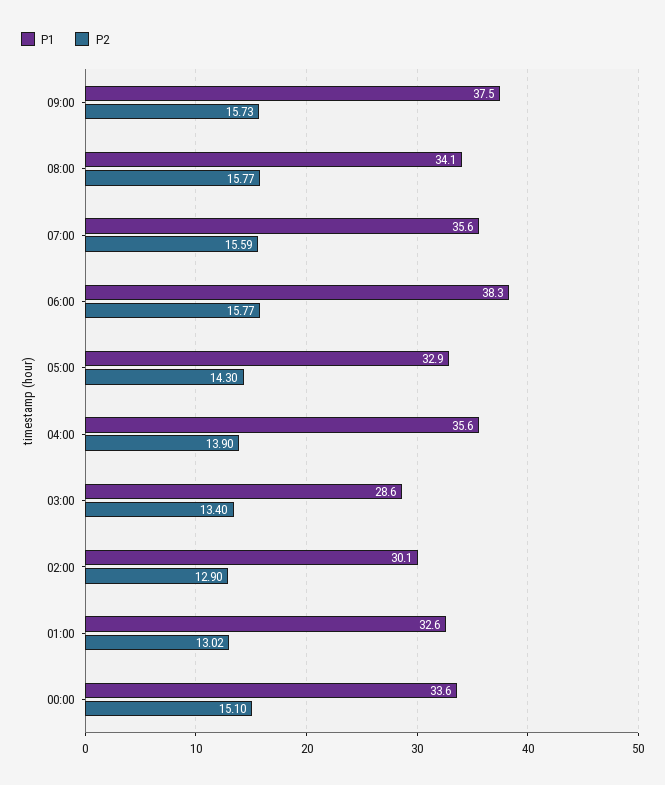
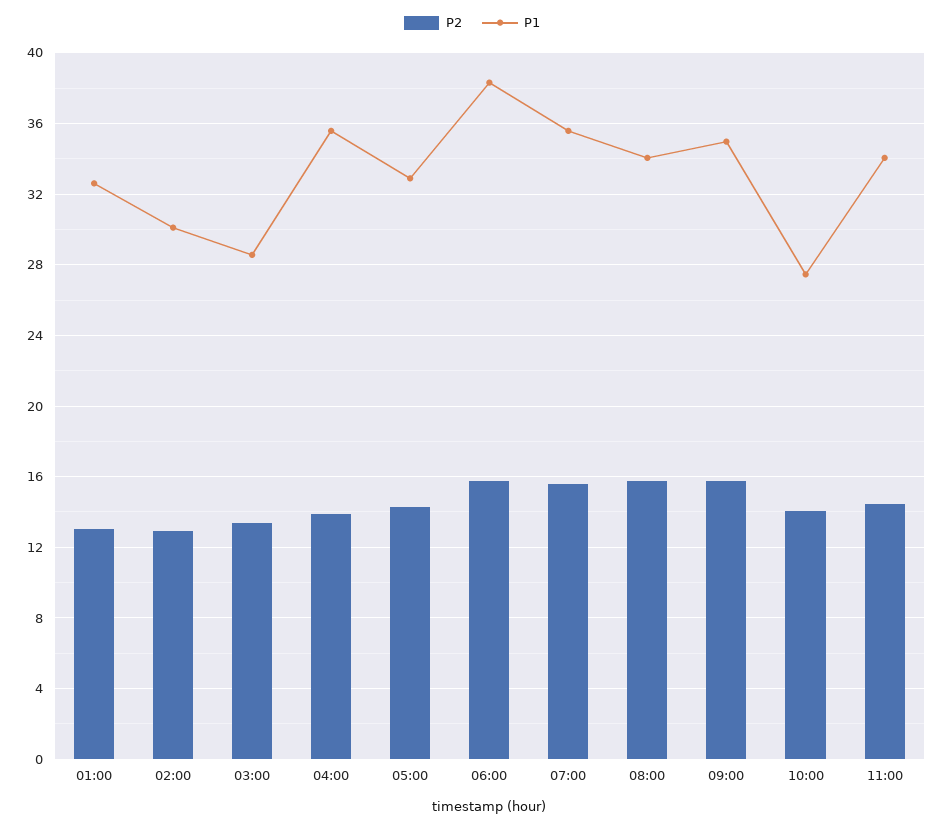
P1, 09:00: 37.5 -> 35
P1, 00:00: 33.6 -> none
P2, 00:00: 15.1 -> none
P2, 10:00: none -> 14
P1, 10:00: none -> 27.5
P2, 11:00: none -> 14.5
P1, 11:00: none -> 34

